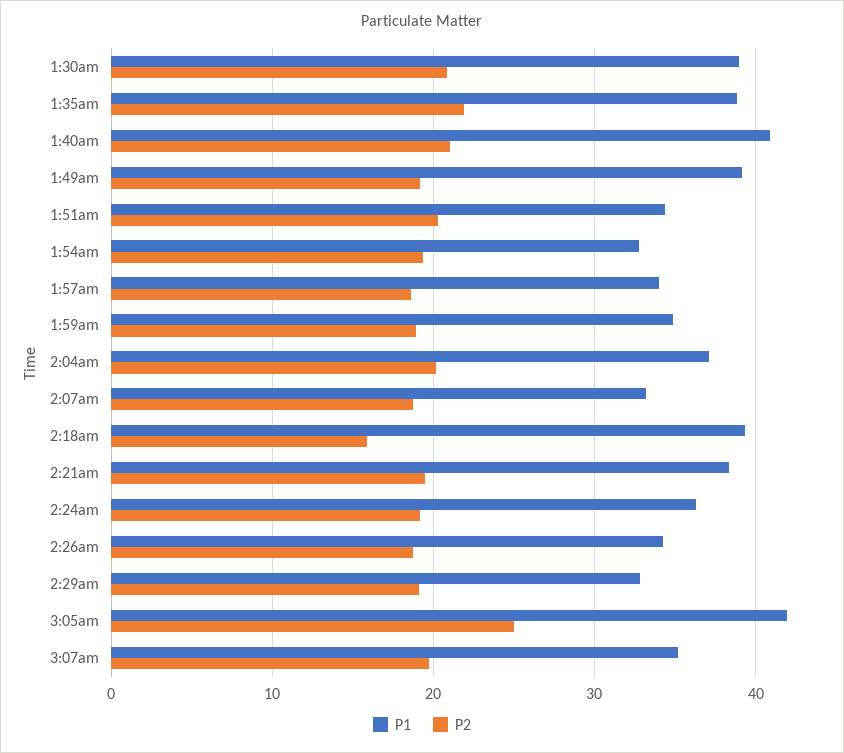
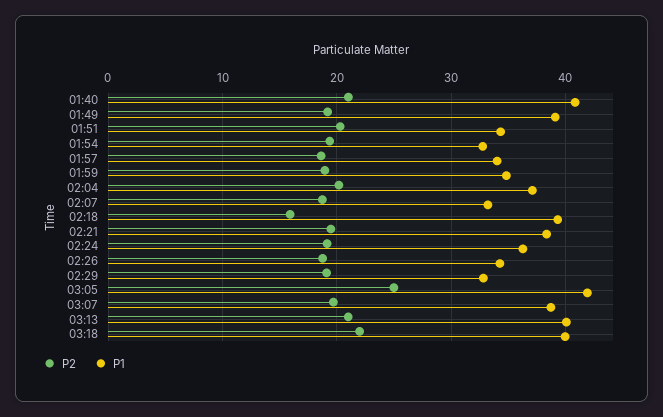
P1, 1:30am: 39 -> none
P2, 1:30am: 21 -> none
P1, 1:35am: 39 -> none
P2, 1:35am: 22 -> none
P1, 3:07am: 35 -> 39
P2, 03:13: none -> 21
P1, 03:13: none -> 40
P2, 03:18: none -> 22
P1, 03:18: none -> 40

